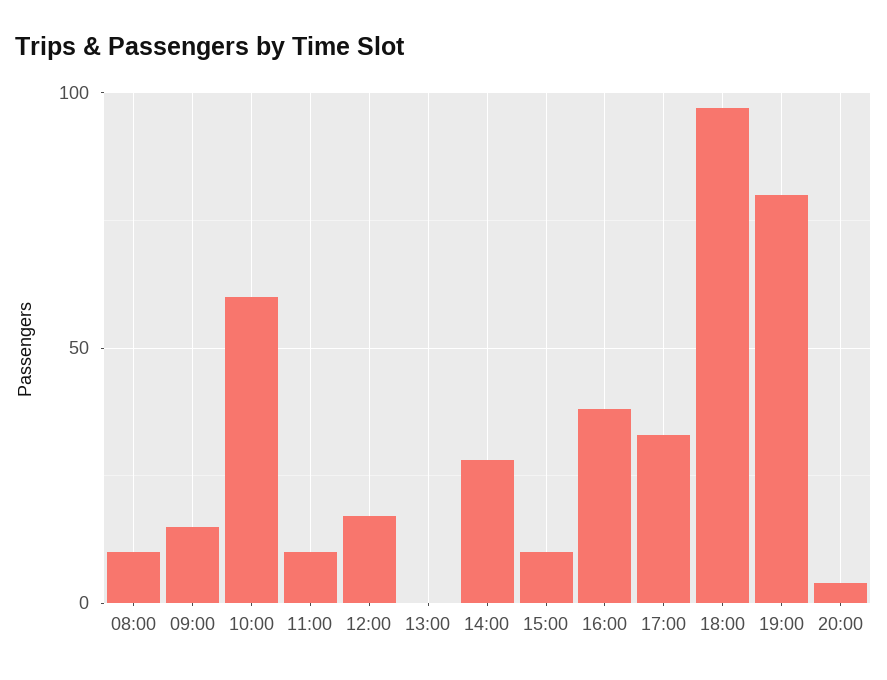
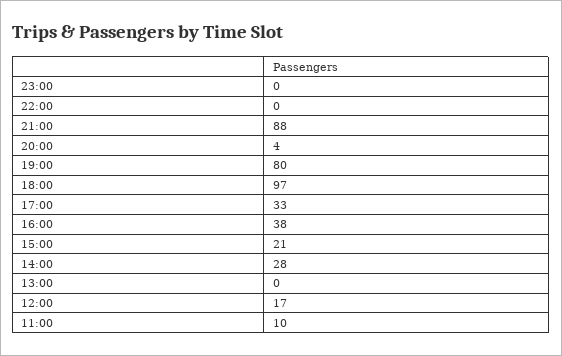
08:00: 10 -> none
09:00: 15 -> none
10:00: 60 -> none
15:00: 10 -> 21
23:00: none -> 0
22:00: none -> 0
21:00: none -> 88

